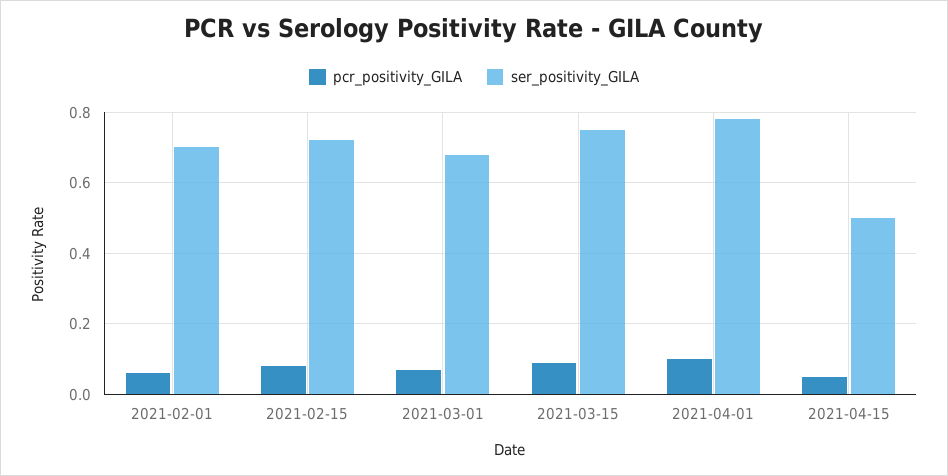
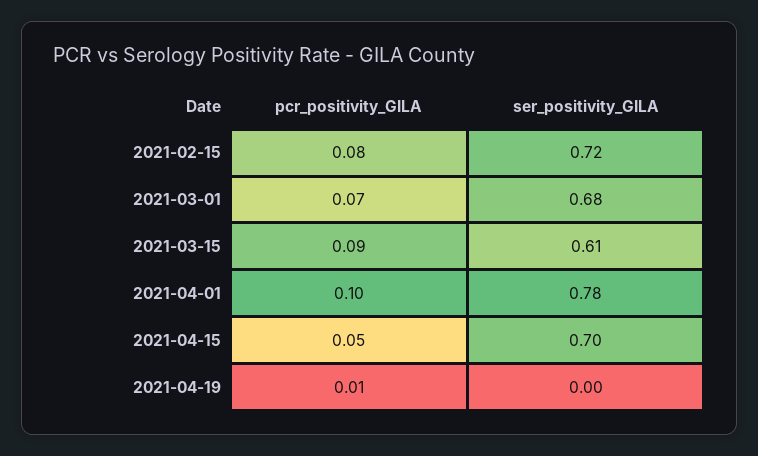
pcr_positivity_GILA, 2021-02-01: 0.05 -> none
ser_positivity_GILA, 2021-02-01: 0.7 -> none
ser_positivity_GILA, 2021-03-15: 0.75 -> 0.61
ser_positivity_GILA, 2021-04-15: 0.5 -> 0.7
pcr_positivity_GILA, 2021-04-19: none -> 0.01
ser_positivity_GILA, 2021-04-19: none -> 0

